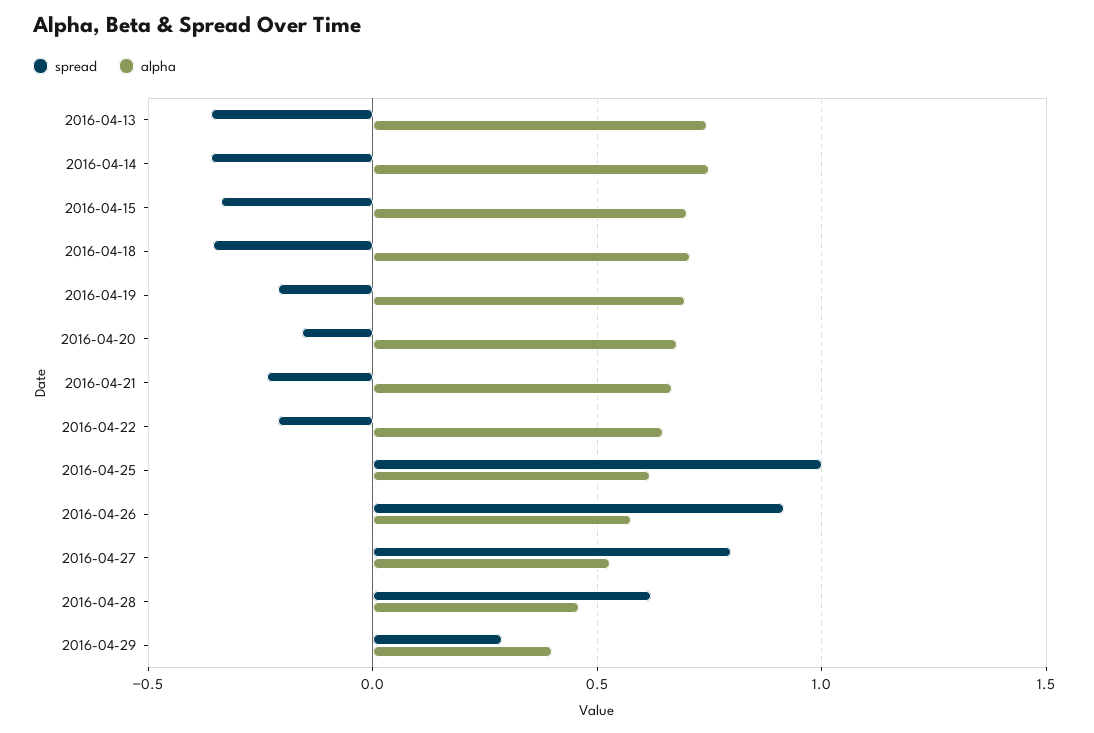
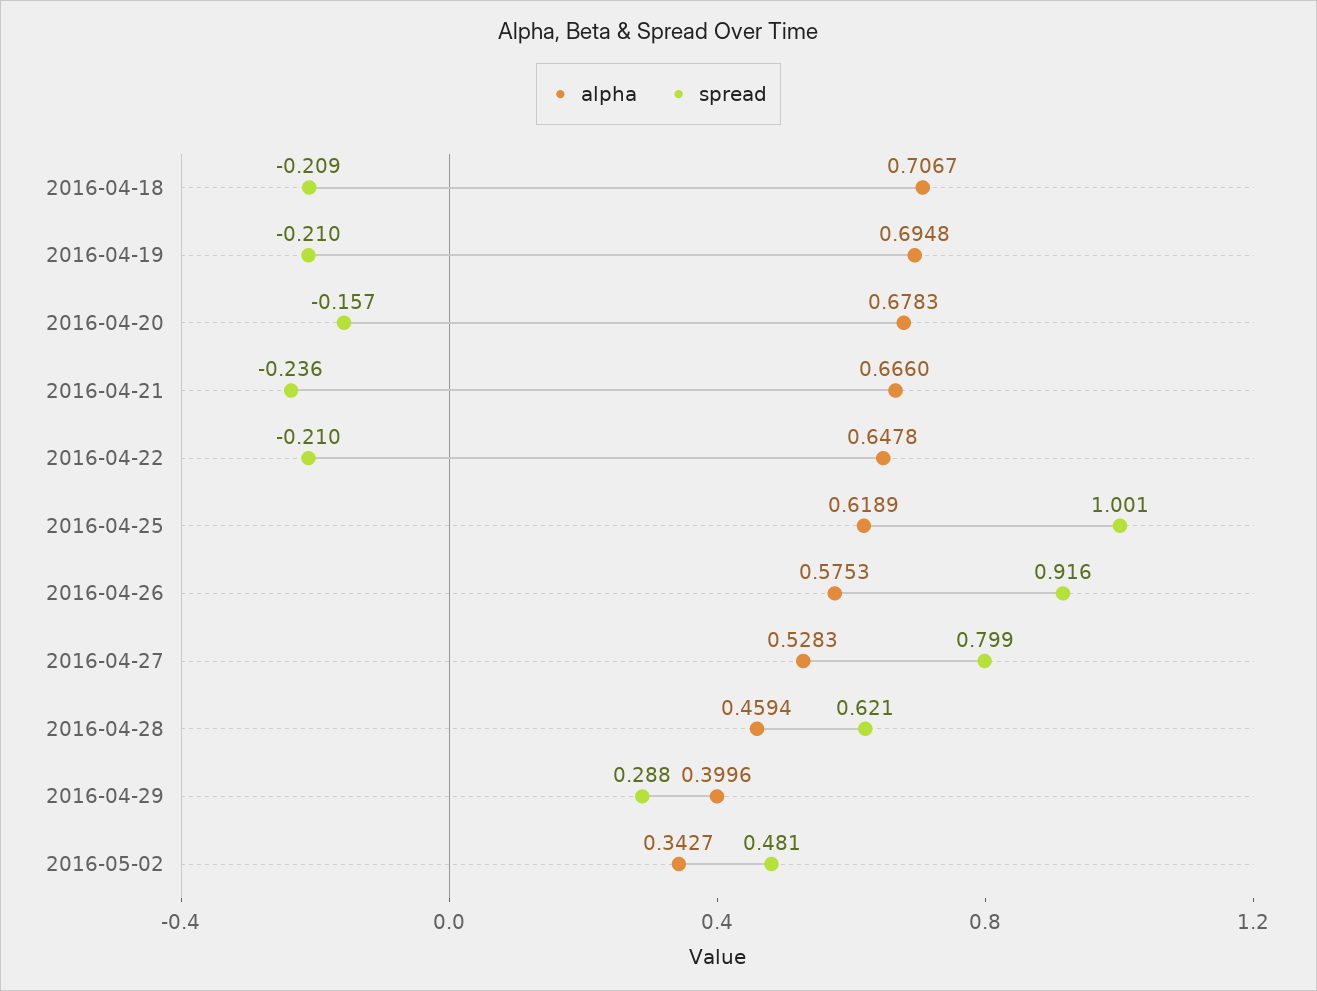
spread, 2016-04-13: -0.35 -> none
alpha, 2016-04-13: 0.75 -> none
spread, 2016-04-14: -0.35 -> none
alpha, 2016-04-14: 0.75 -> none
spread, 2016-04-15: -0.35 -> none
alpha, 2016-04-15: 0.7 -> none
spread, 2016-04-18: -0.35 -> -0.209
alpha, 2016-05-02: none -> 0.3427
spread, 2016-05-02: none -> 0.481

